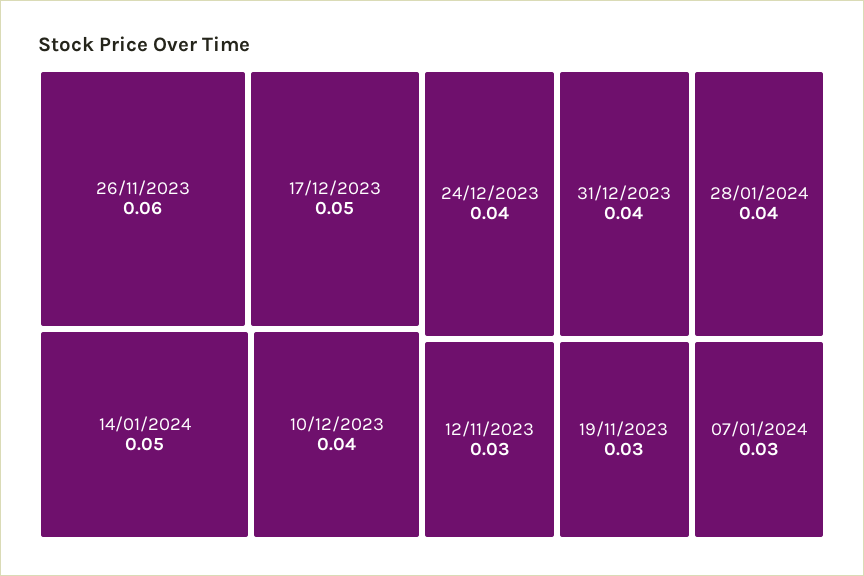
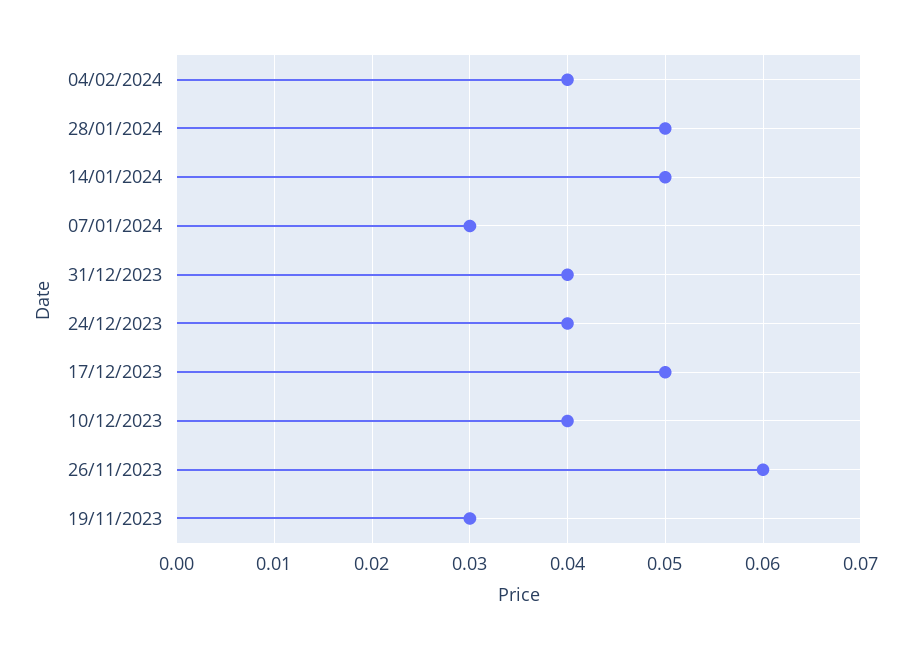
28/01/2024: 0.04 -> 0.05
12/11/2023: 0.03 -> none
04/02/2024: none -> 0.04

